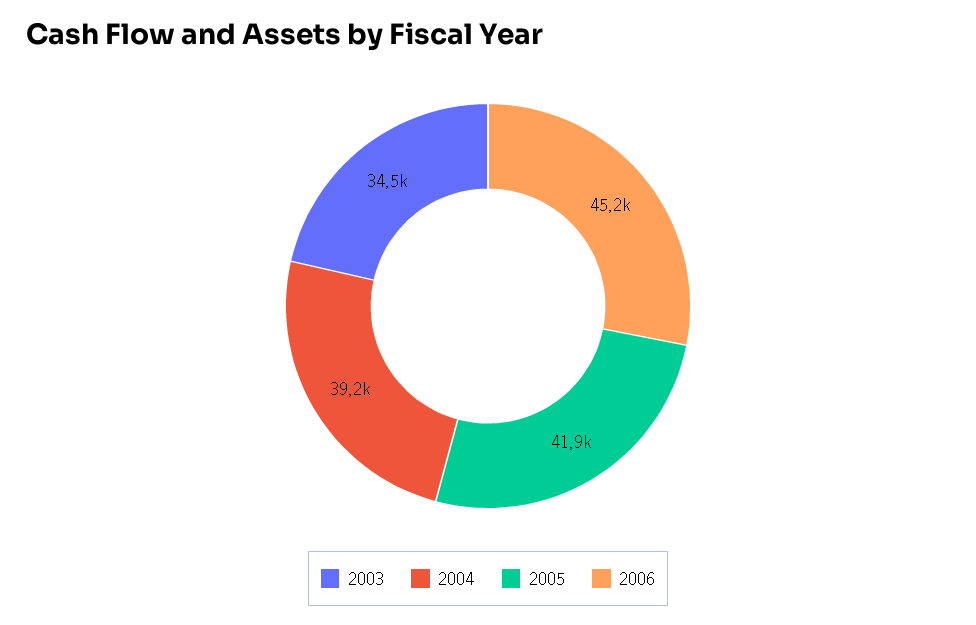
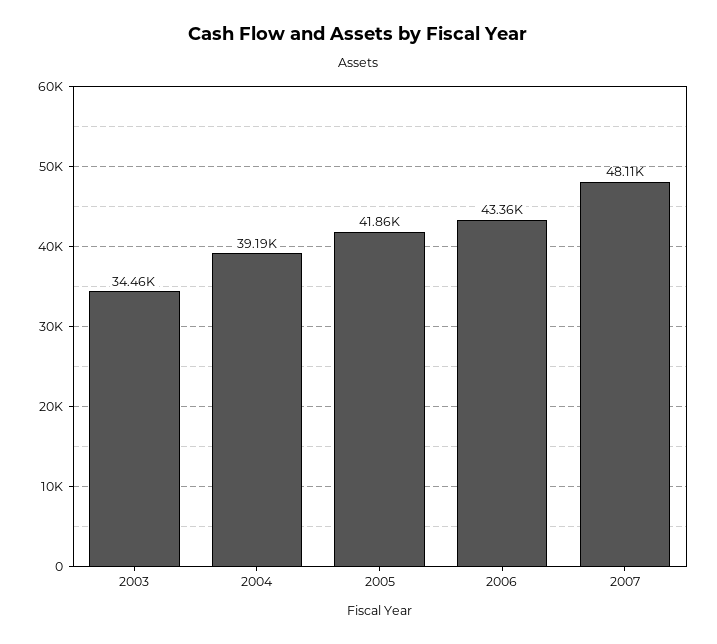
2006: 45200 -> 43360
2007: none -> 48110

